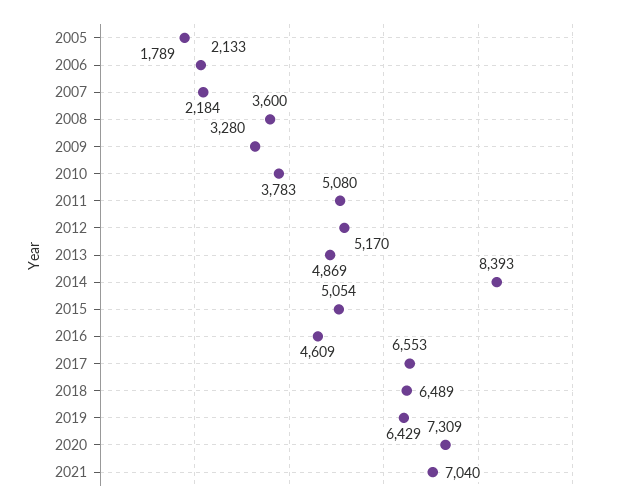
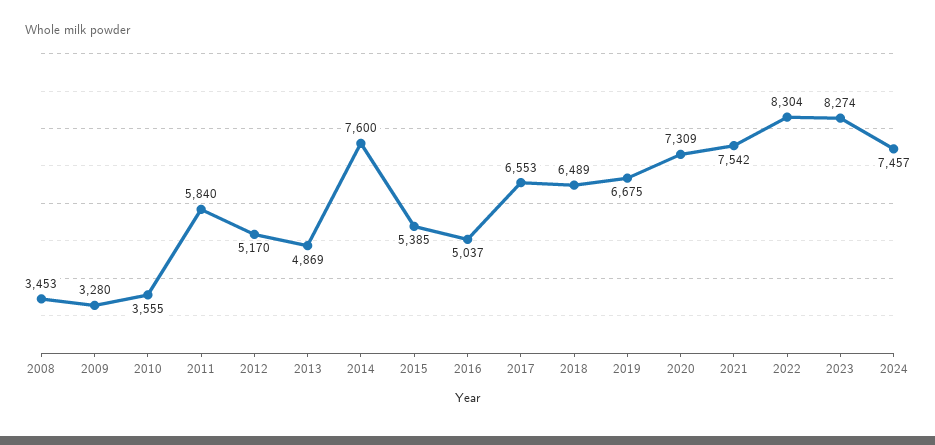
2005: 1789 -> none
2006: 2133 -> none
2007: 2184 -> none
2008: 3600 -> 3453
2010: 3783 -> 3555
2011: 5080 -> 5840
2014: 8393 -> 7600
2015: 5054 -> 5385
2016: 4609 -> 5037
2019: 6429 -> 6675
2021: 7040 -> 7542
2022: none -> 8304
2023: none -> 8274
2024: none -> 7457

